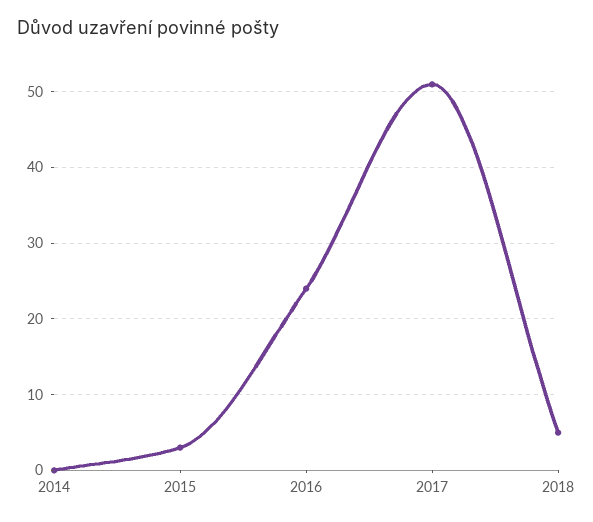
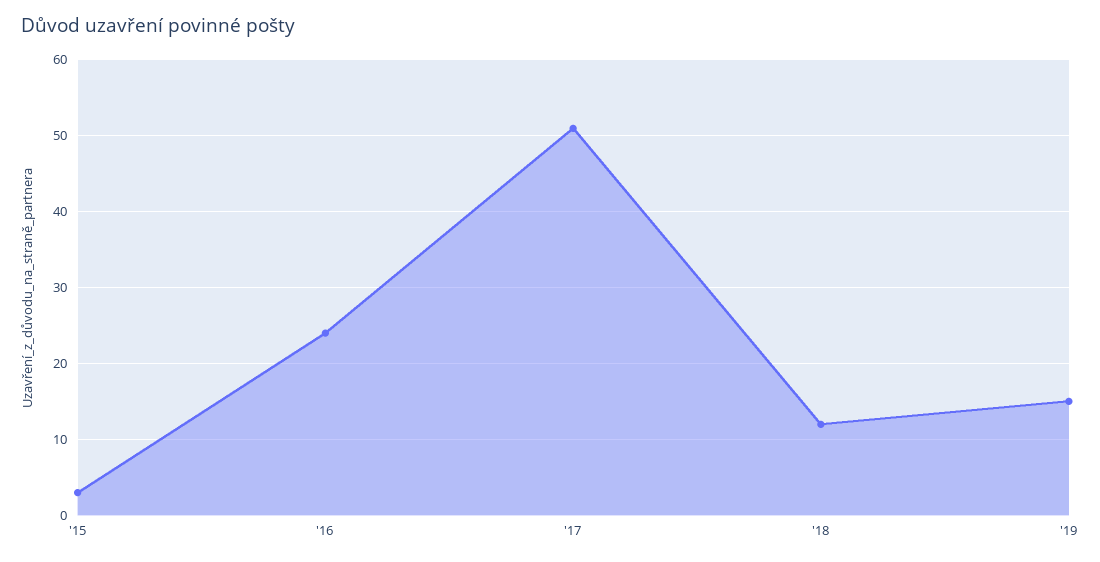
2014: 0 -> none
2018: 5 -> 12
'19: none -> 15

